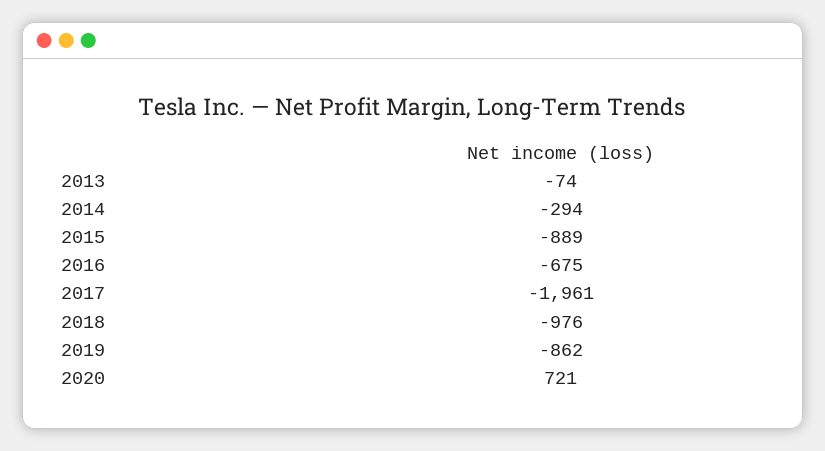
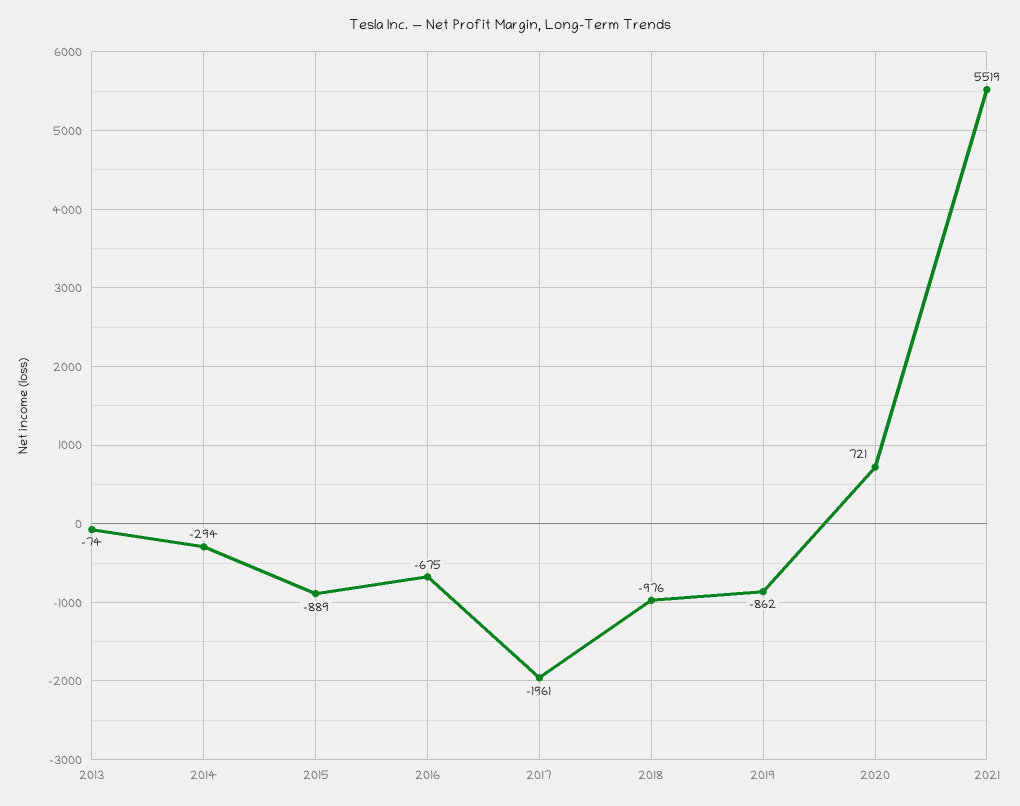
2021: none -> 5519

